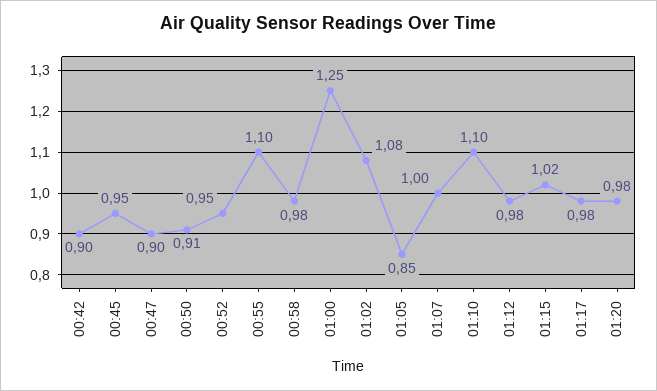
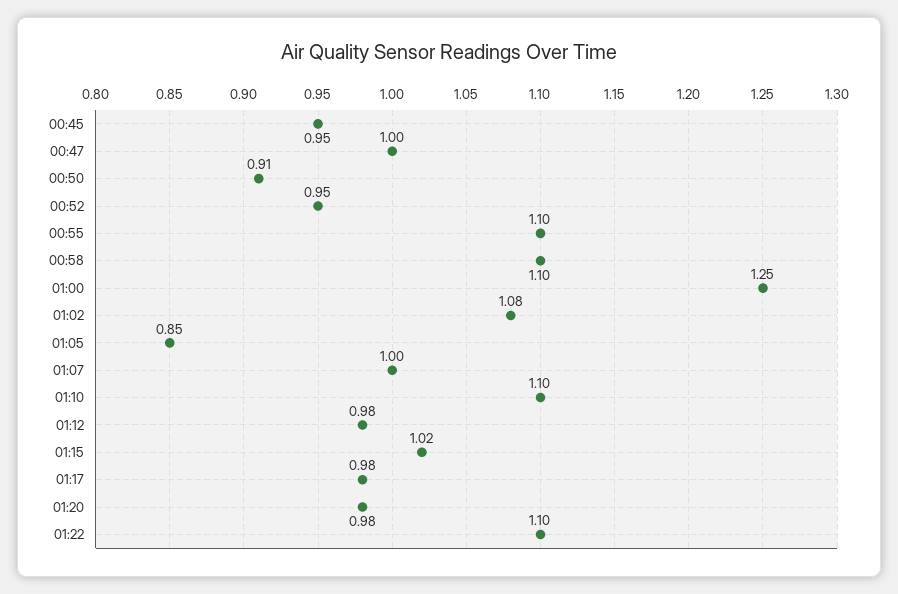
00:42: 0.9 -> none
00:47: 0.9 -> 1
00:58: 0.98 -> 1.1
01:22: none -> 1.1

